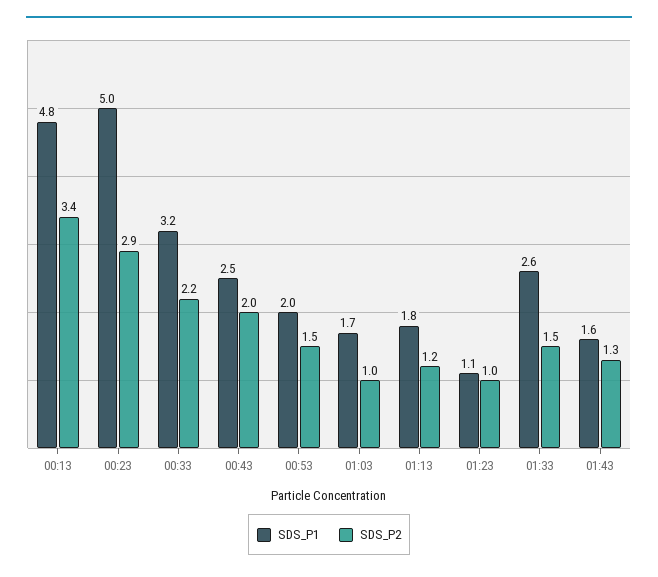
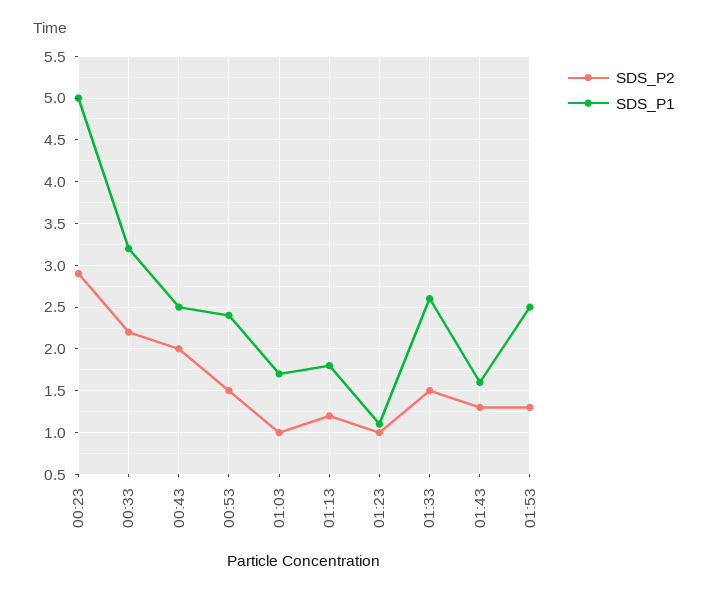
SDS_P1, 00:13: 4.8 -> none
SDS_P2, 00:13: 3.4 -> none
SDS_P1, 00:53: 2 -> 2.4
SDS_P2, 01:53: none -> 1.3
SDS_P1, 01:53: none -> 2.5

